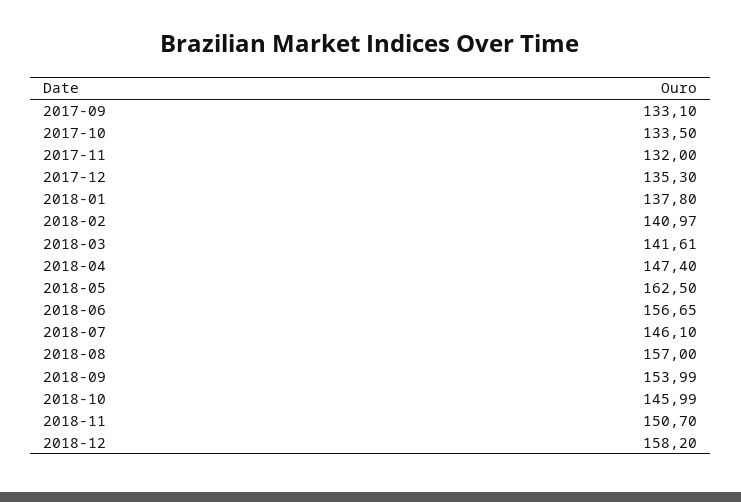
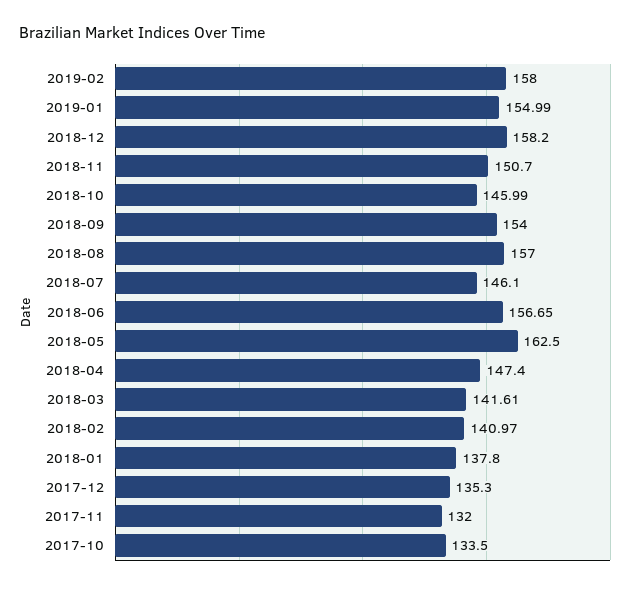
2017-09: 133.1 -> none
2018-09: 153.99 -> 154
2019-02: none -> 158
2019-01: none -> 154.99

